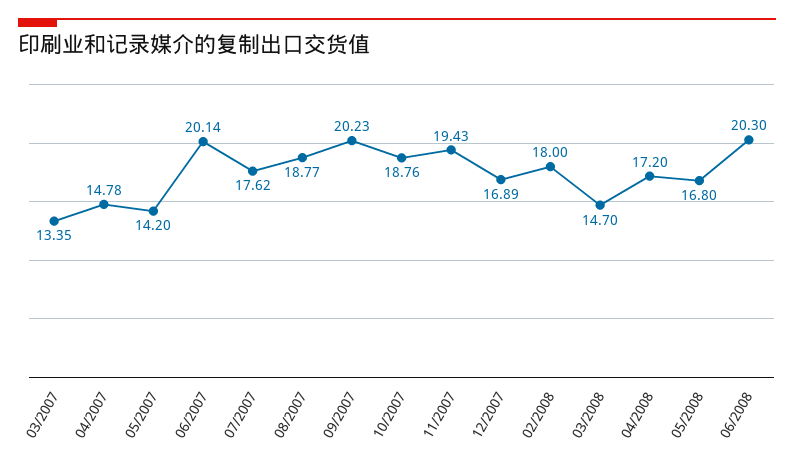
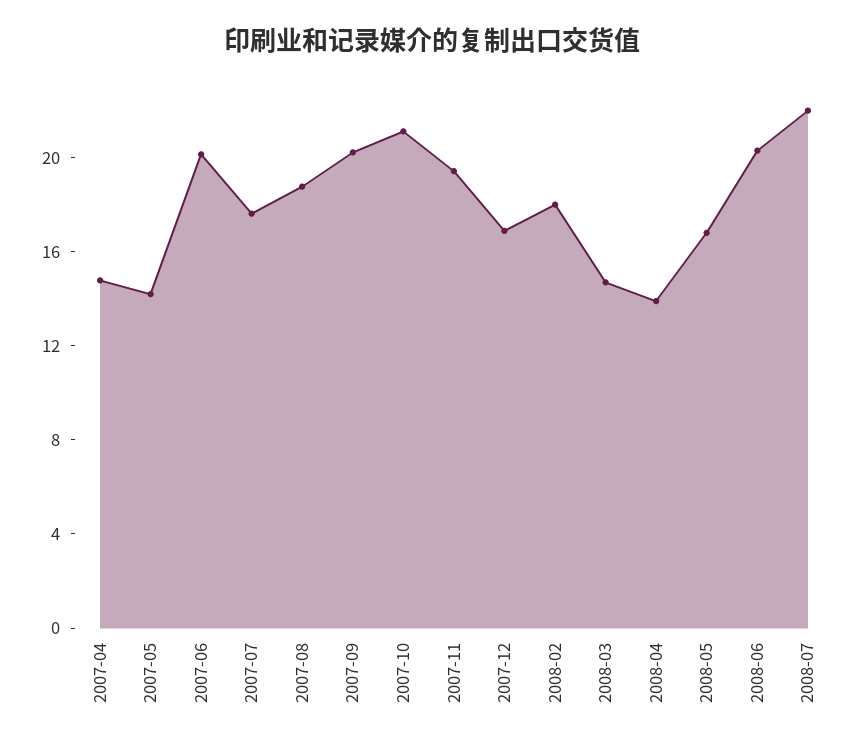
03/2007: 13.35 -> none
10/2007: 18.76 -> 21
04/2008: 17.2 -> 14
2008-07: none -> 22

